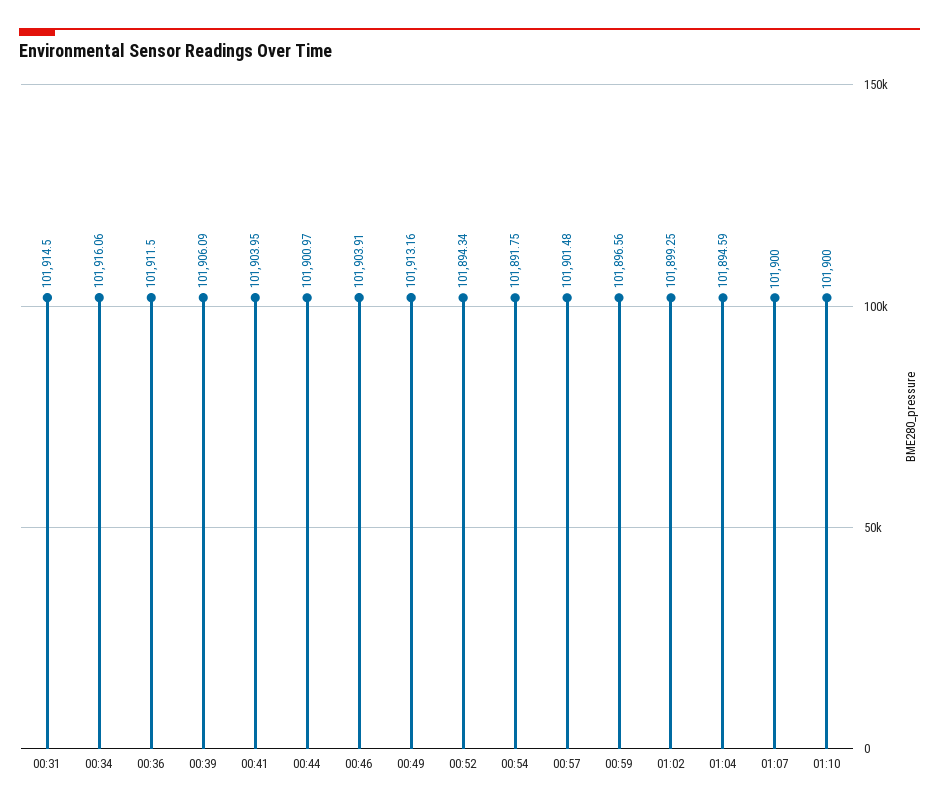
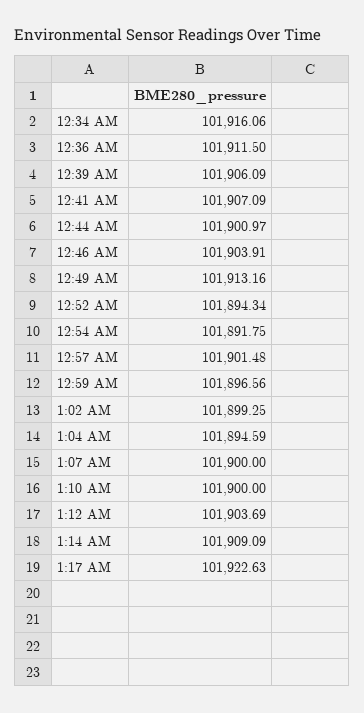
00:31: 101914.5 -> none
00:41: 101903.95 -> 101907.09
1:12 AM: none -> 101903.69
1:14 AM: none -> 101909.09
1:17 AM: none -> 101922.63

